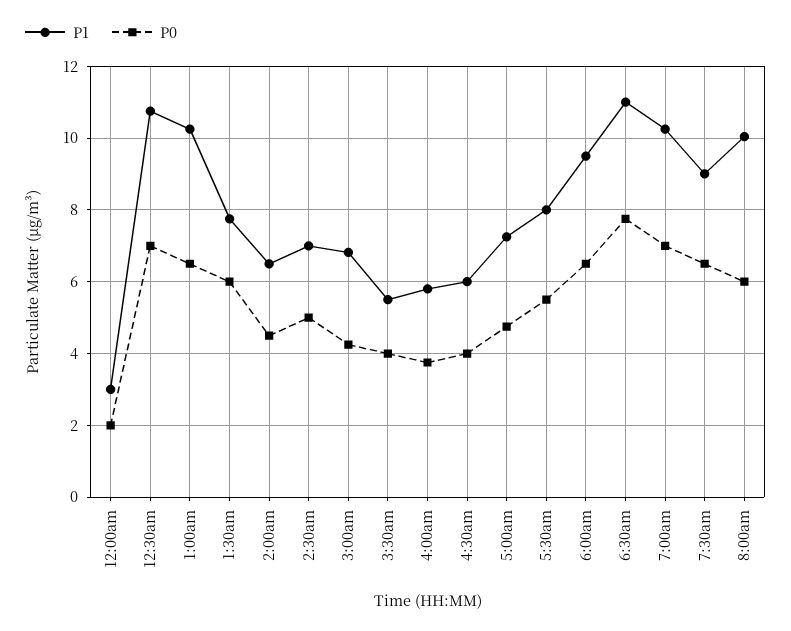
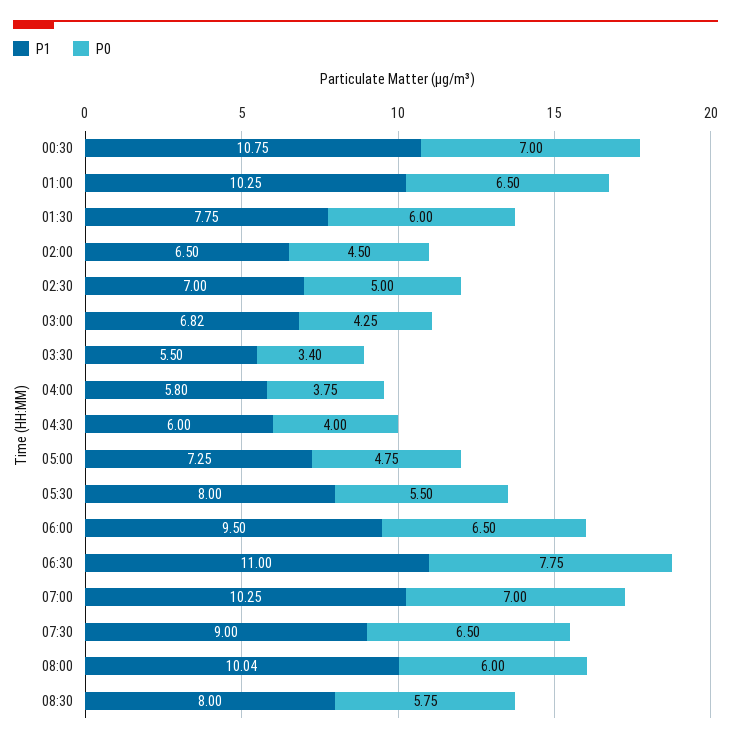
P1, 12:00am: 3 -> none
P0, 12:00am: 2 -> none
P0, 3:30am: 4 -> 3.4
P1, 08:30: none -> 8
P0, 08:30: none -> 5.75

